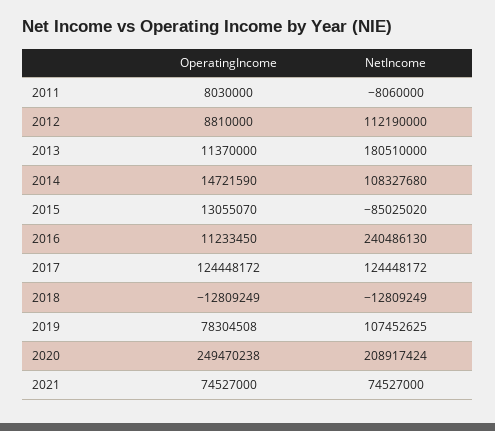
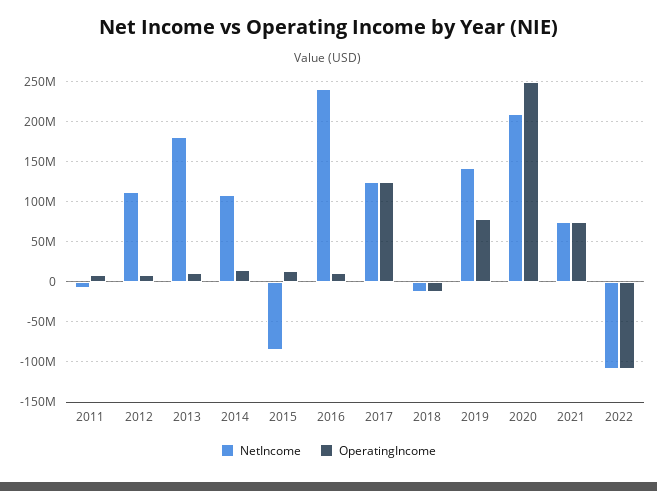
NetIncome, 2019: 107452625 -> 140000000
NetIncome, 2022: none -> -110000000
OperatingIncome, 2022: none -> -110000000

